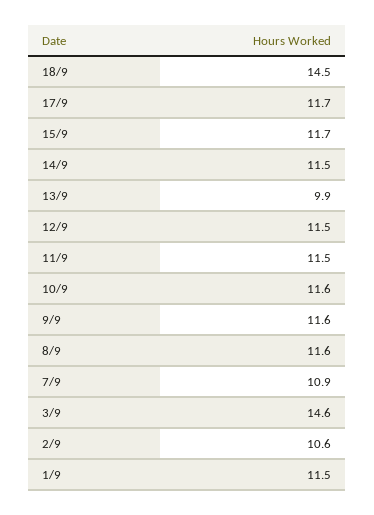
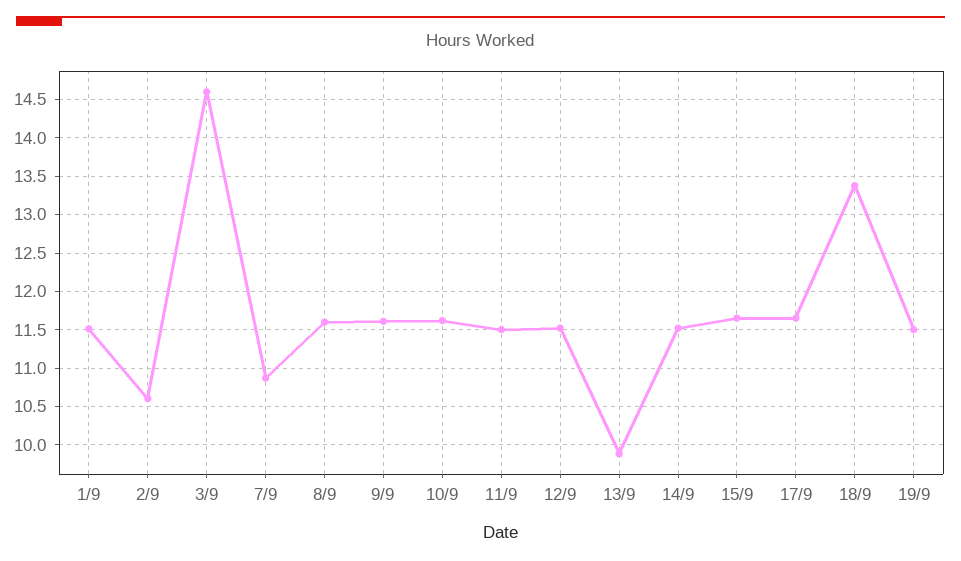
18/9: 14.5 -> 13.4
19/9: none -> 11.5

